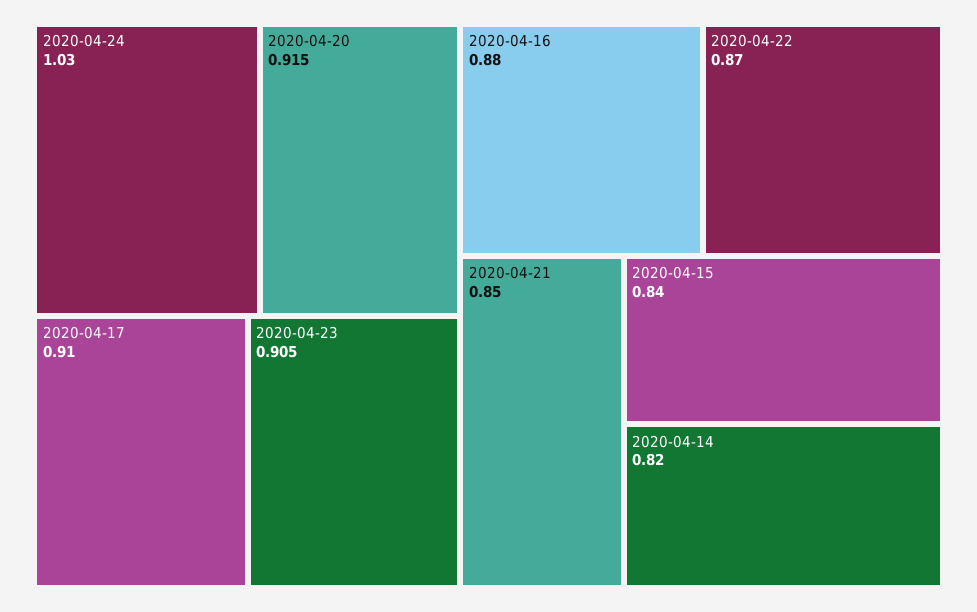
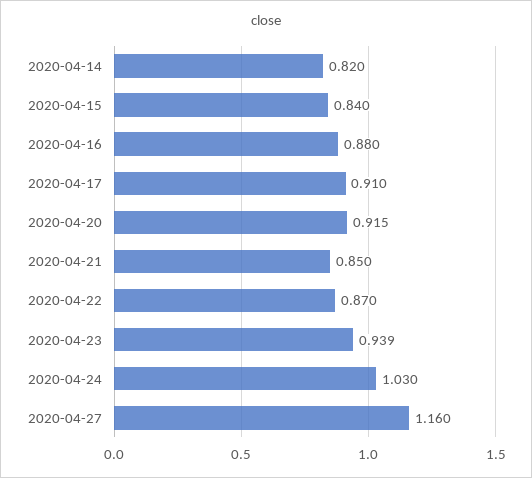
2020-04-23: 0.905 -> 0.939
2020-04-27: none -> 1.16

